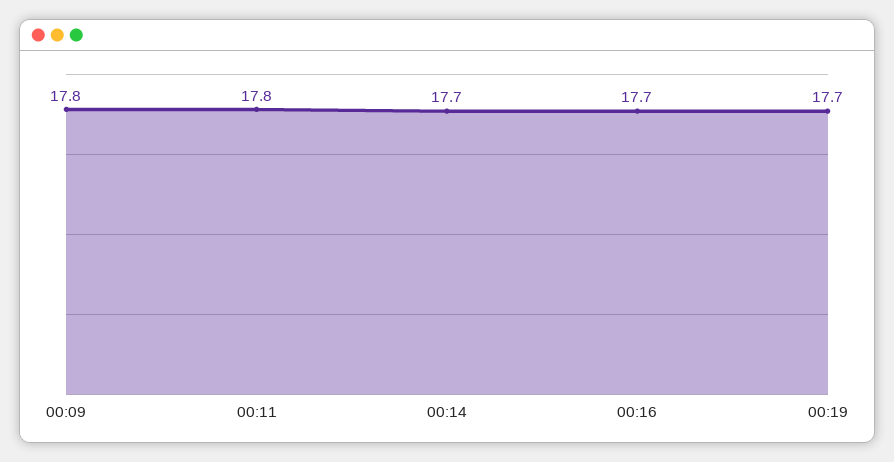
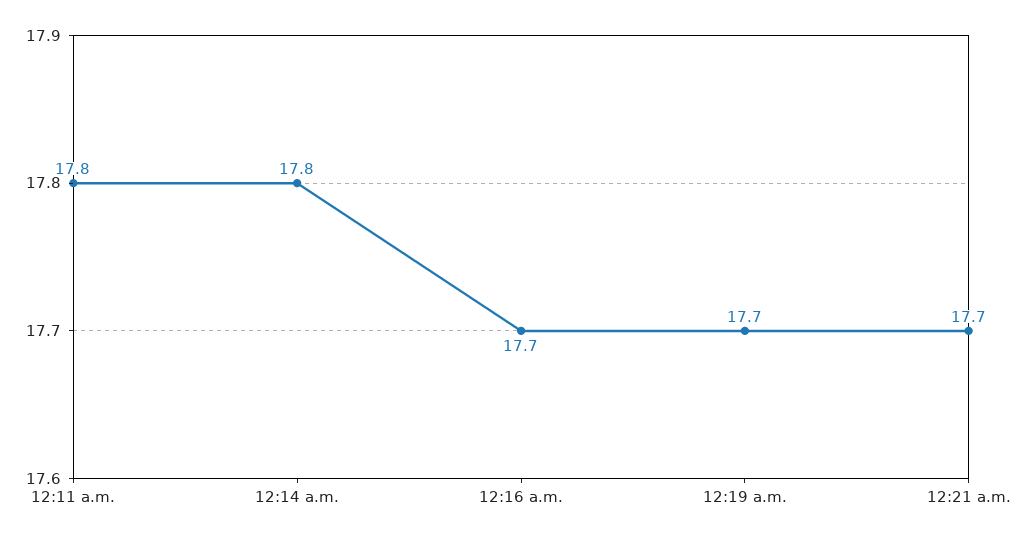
00:09: 17.8 -> none
00:14: 17.7 -> 17.8
12:21 a.m.: none -> 17.7

